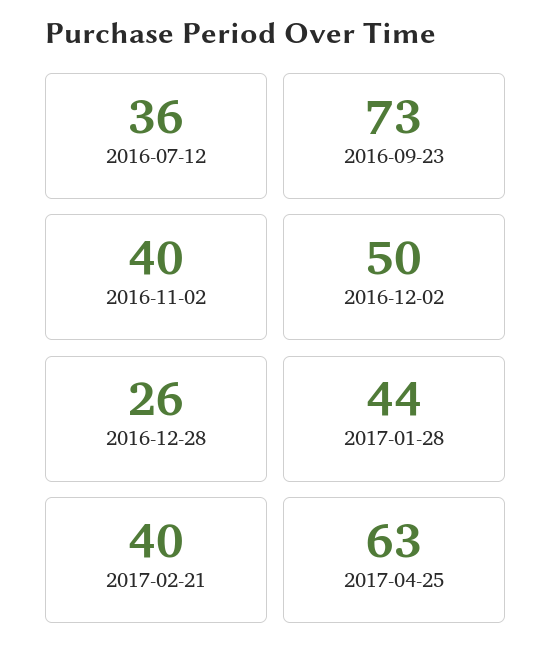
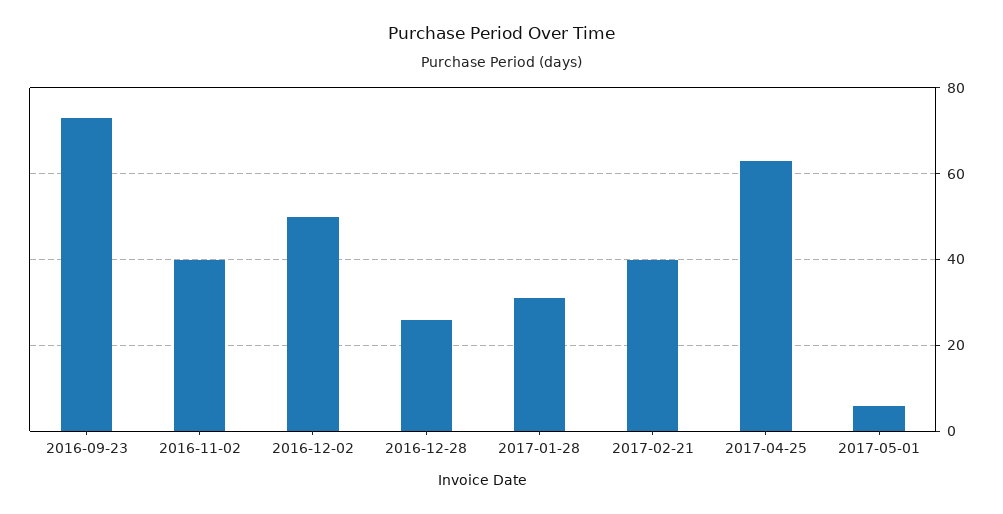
2016-07-12: 36 -> none
2017-01-28: 44 -> 30
2017-05-01: none -> 5

